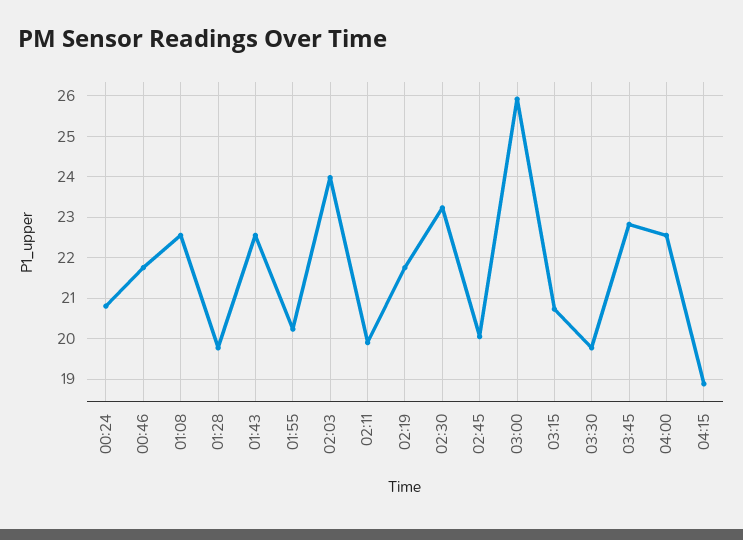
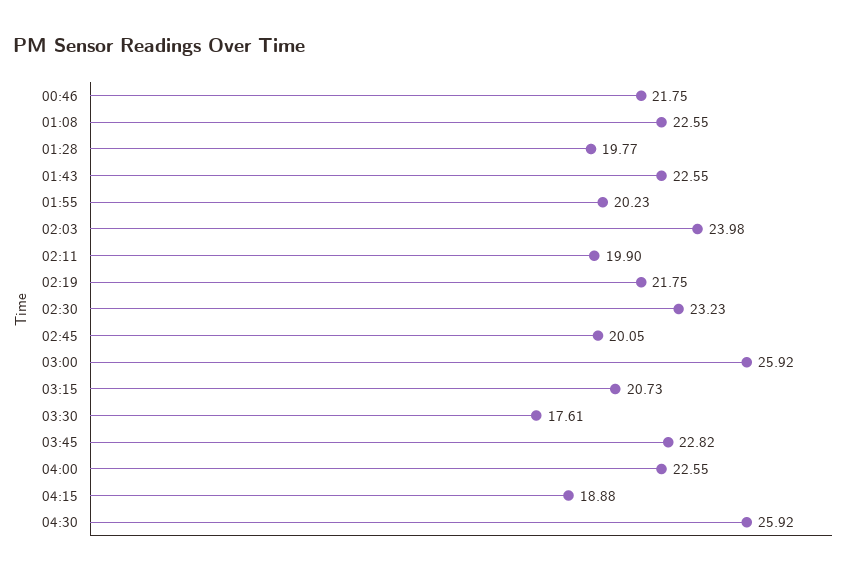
00:24: 20.8 -> none
03:30: 19.8 -> 17.61
04:30: none -> 25.92

